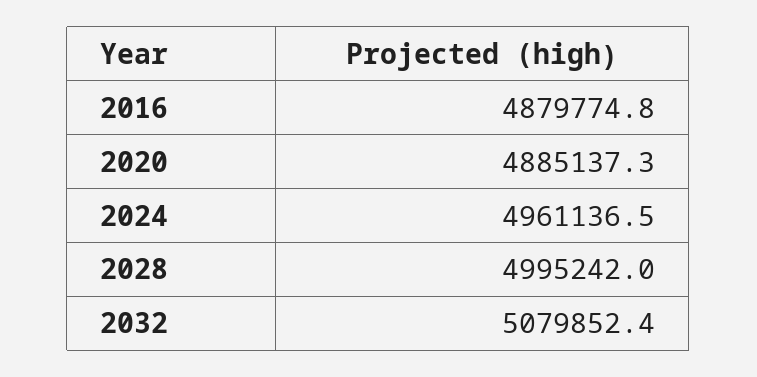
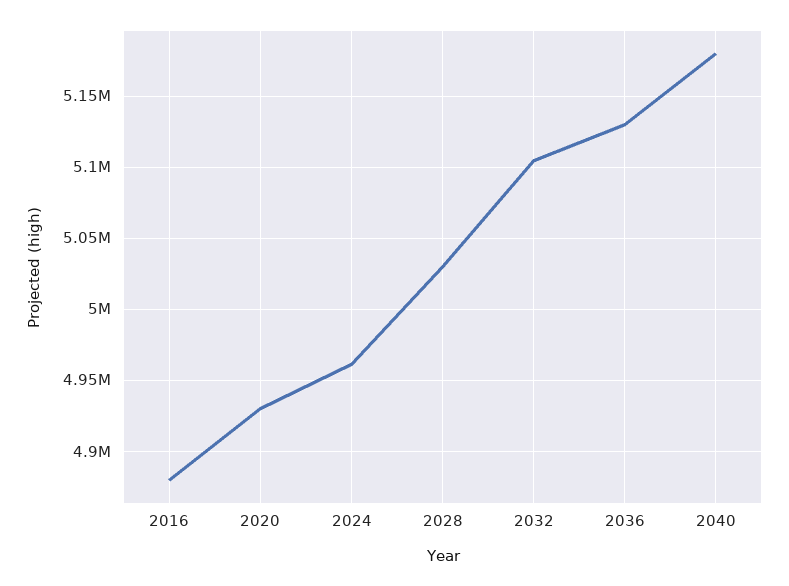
2020: 4885137.3 -> 4930000
2028: 4995242 -> 5030000
2032: 5079852.4 -> 5105000
2036: none -> 5130000
2040: none -> 5180000

